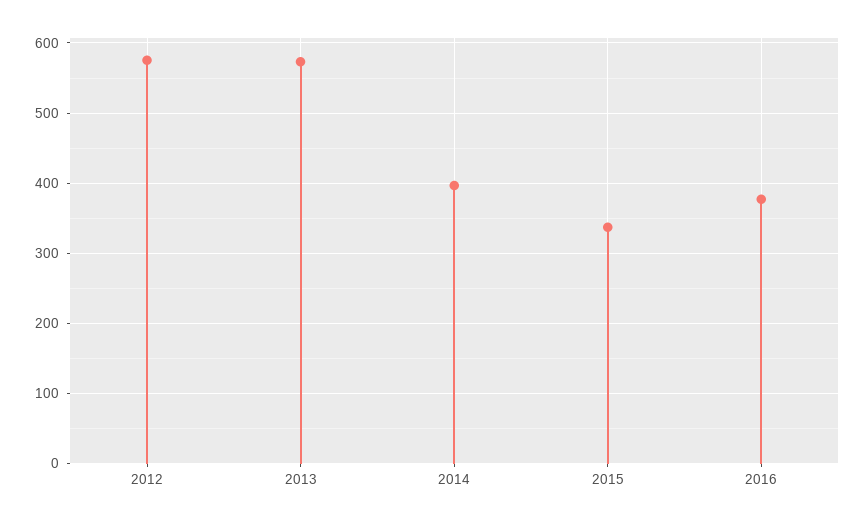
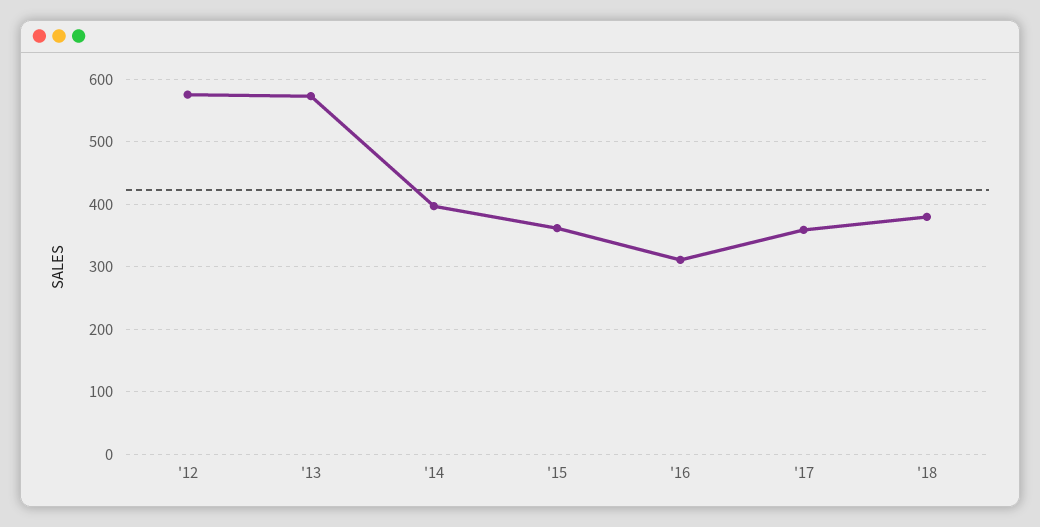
2015: 340 -> 360
2016: 380 -> 310
'17: none -> 360
'18: none -> 380

